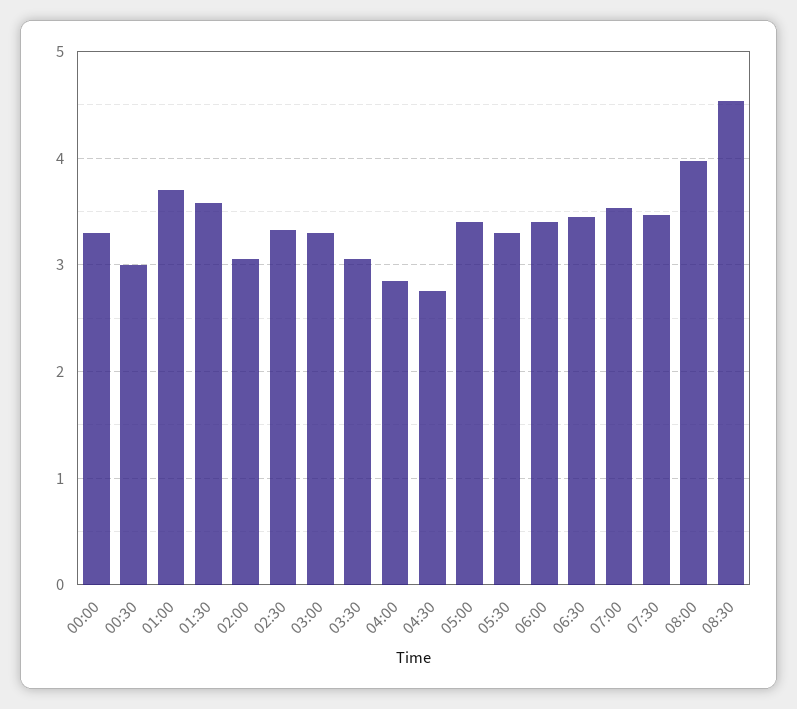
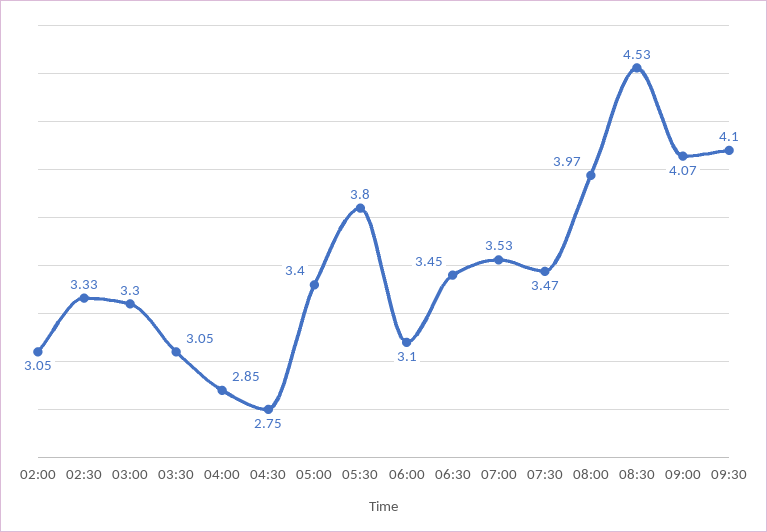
00:00: 3.3 -> none
00:30: 3 -> none
01:00: 3.7 -> none
01:30: 3.6 -> none
05:30: 3.3 -> 3.8
06:00: 3.4 -> 3.1
09:00: none -> 4.07
09:30: none -> 4.1

